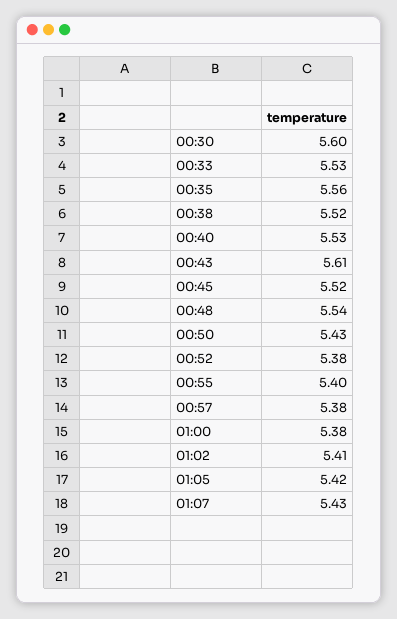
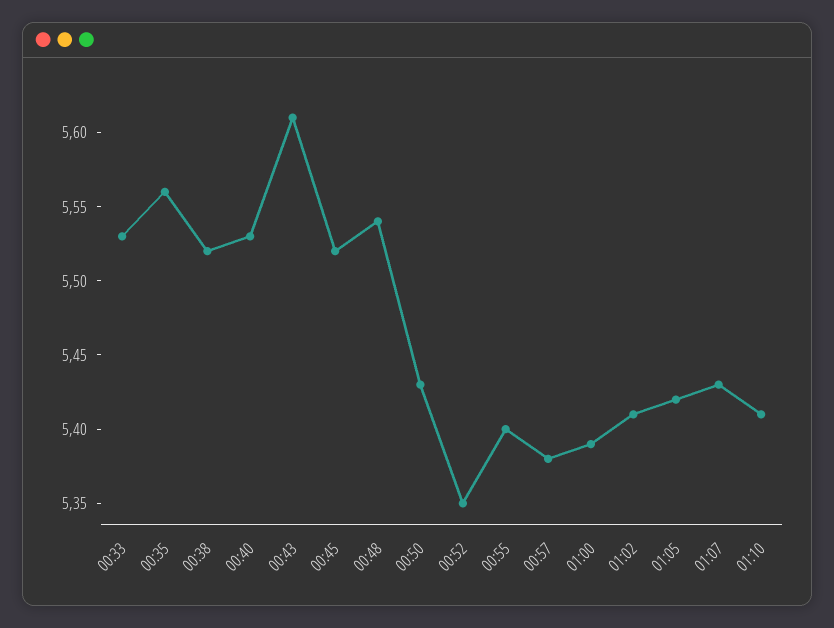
00:30: 5.6 -> none
00:52: 5.38 -> 5.35
01:00: 5.38 -> 5.39
01:10: none -> 5.41

